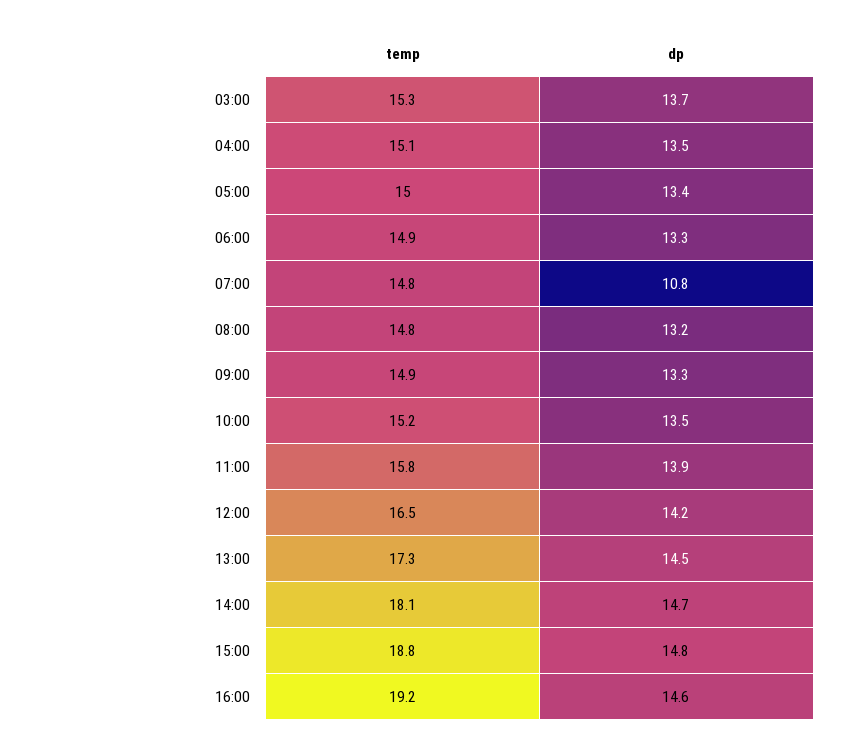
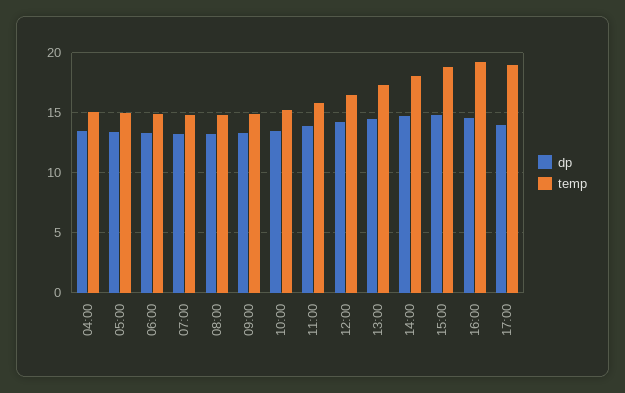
temp, 03:00: 15.3 -> none
dp, 03:00: 13.7 -> none
dp, 07:00: 10.8 -> 13
dp, 17:00: none -> 14
temp, 17:00: none -> 19

